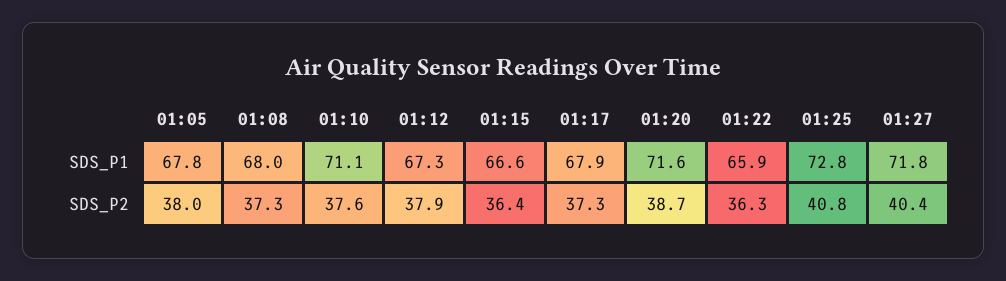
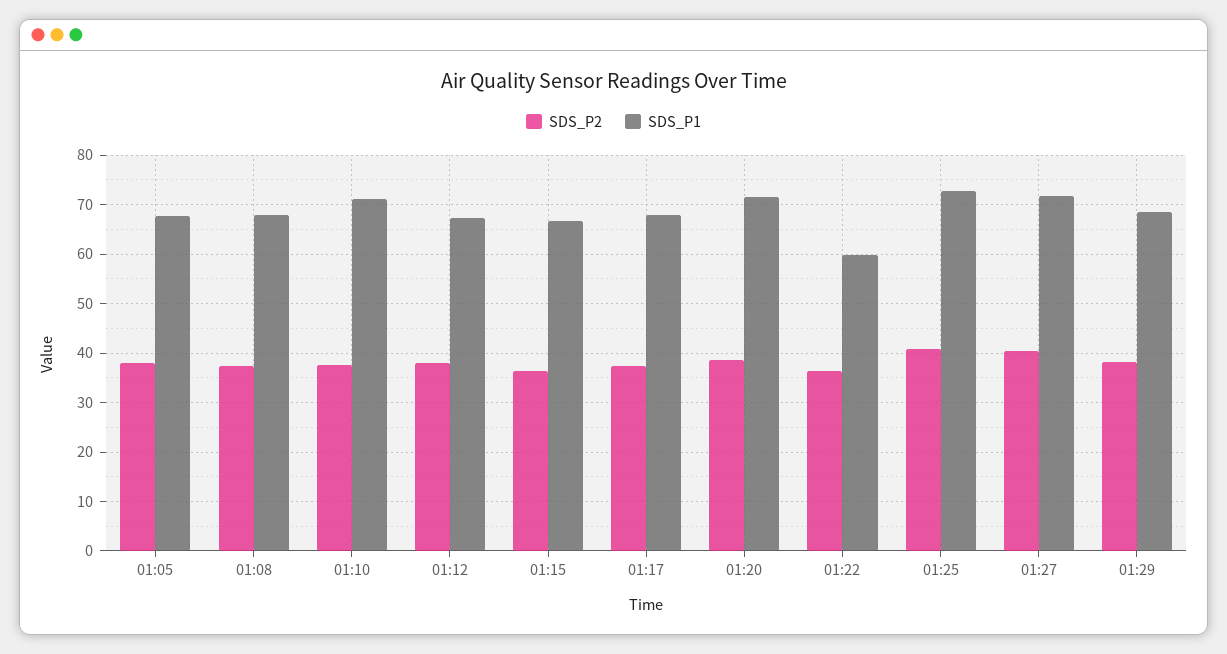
SDS_P1, 01:22: 65.9 -> 60
SDS_P2, 01:29: none -> 38
SDS_P1, 01:29: none -> 68

